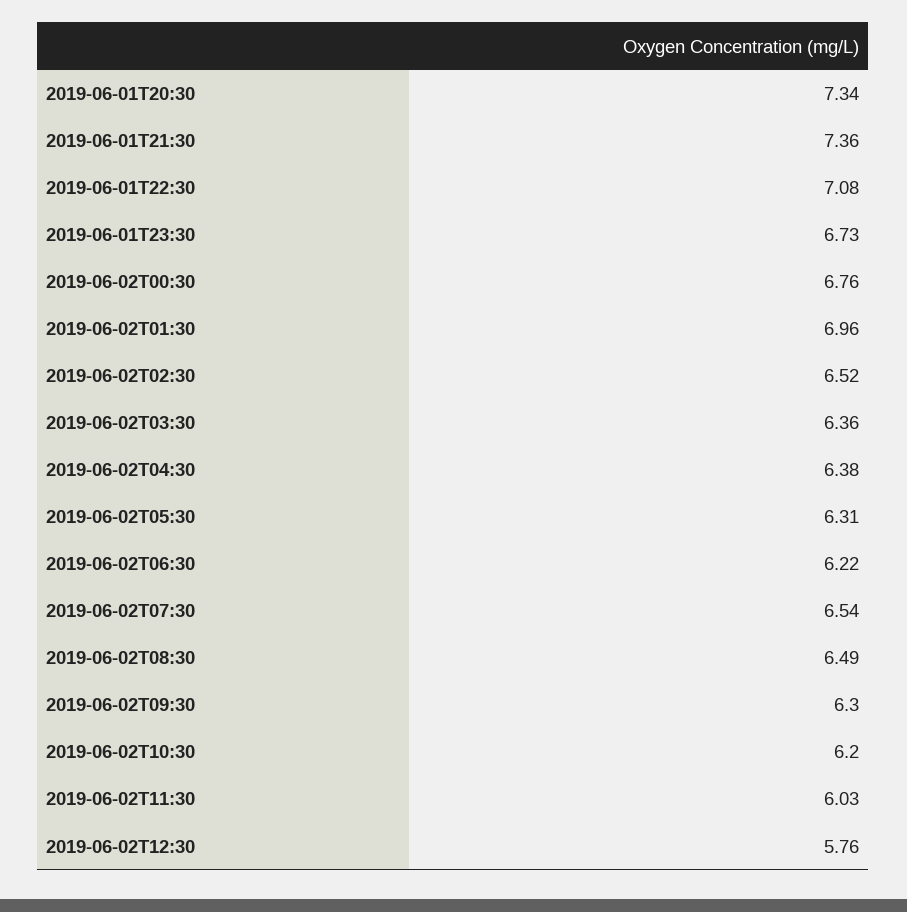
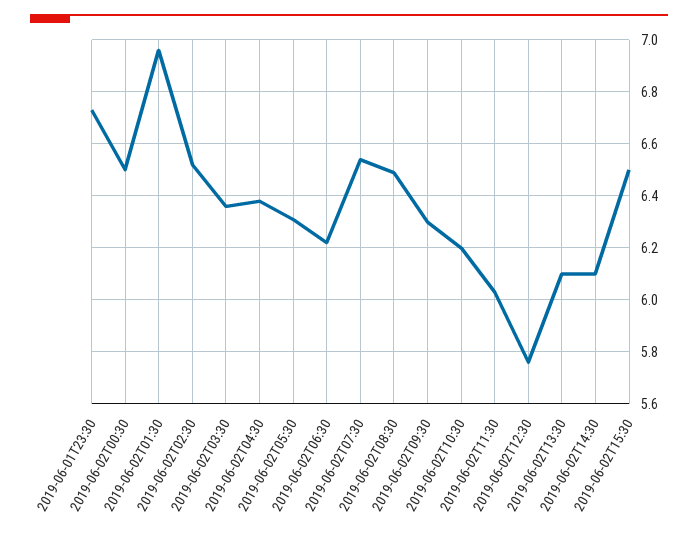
2019-06-01T20:30: 7.34 -> none
2019-06-01T21:30: 7.36 -> none
2019-06-01T22:30: 7.08 -> none
2019-06-02T00:30: 6.76 -> 6.5
2019-06-02T13:30: none -> 6.1
2019-06-02T14:30: none -> 6.1
2019-06-02T15:30: none -> 6.5

